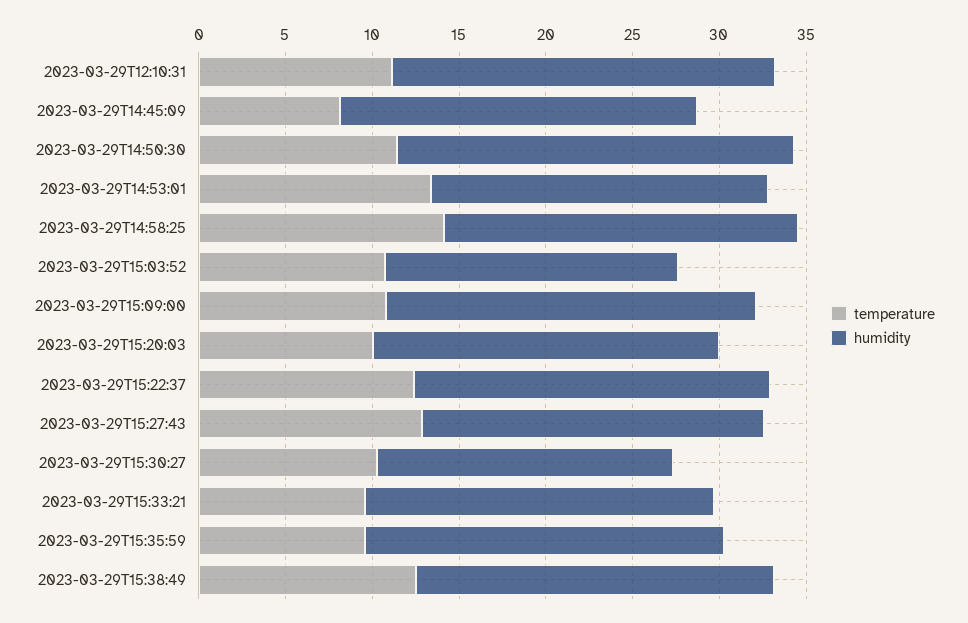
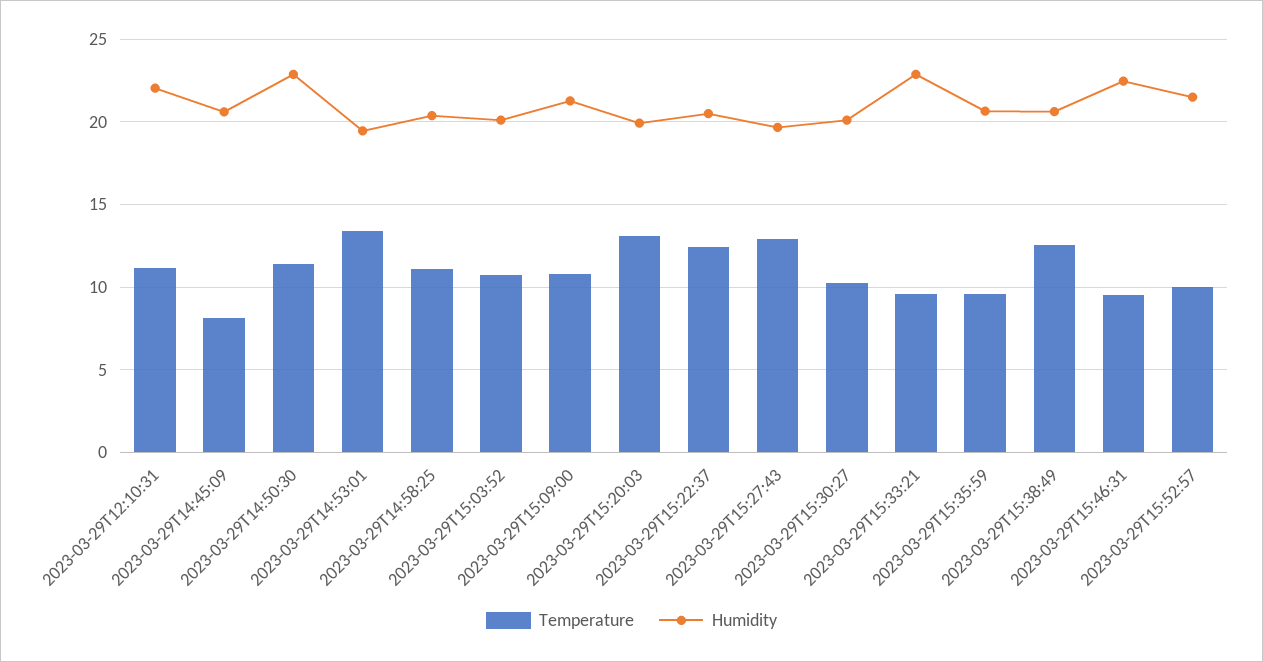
temperature, 2023-03-29T14:58:25: 14 -> 11
humidity, 2023-03-29T15:03:52: 17 -> 20
temperature, 2023-03-29T15:20:03: 10 -> 13
humidity, 2023-03-29T15:30:27: 17 -> 20
humidity, 2023-03-29T15:33:21: 20 -> 23
temperature, 2023-03-29T15:46:31: none -> 9.5
humidity, 2023-03-29T15:46:31: none -> 22.5
temperature, 2023-03-29T15:52:57: none -> 10
humidity, 2023-03-29T15:52:57: none -> 21.5

